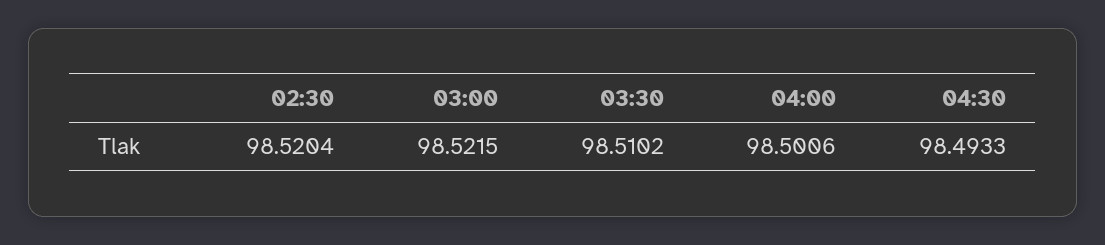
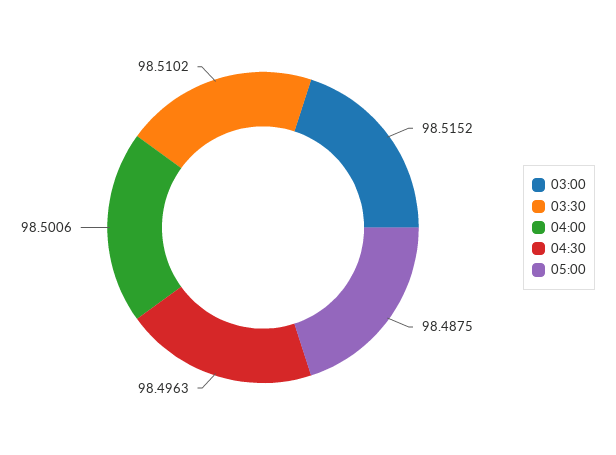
02:30: 98.5204 -> none
03:00: 98.5215 -> 98.5152
04:30: 98.4933 -> 98.4963
05:00: none -> 98.4875

